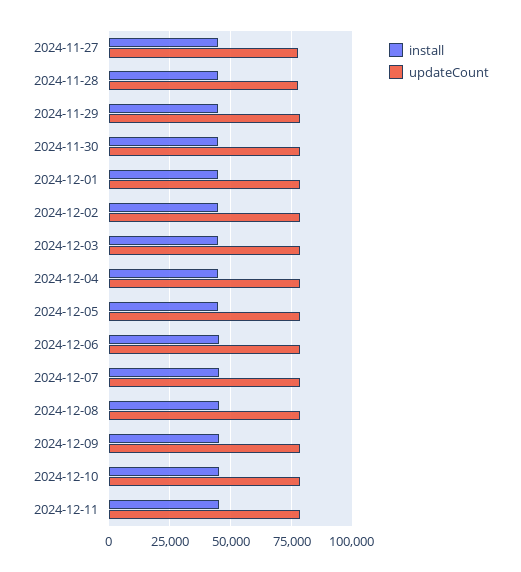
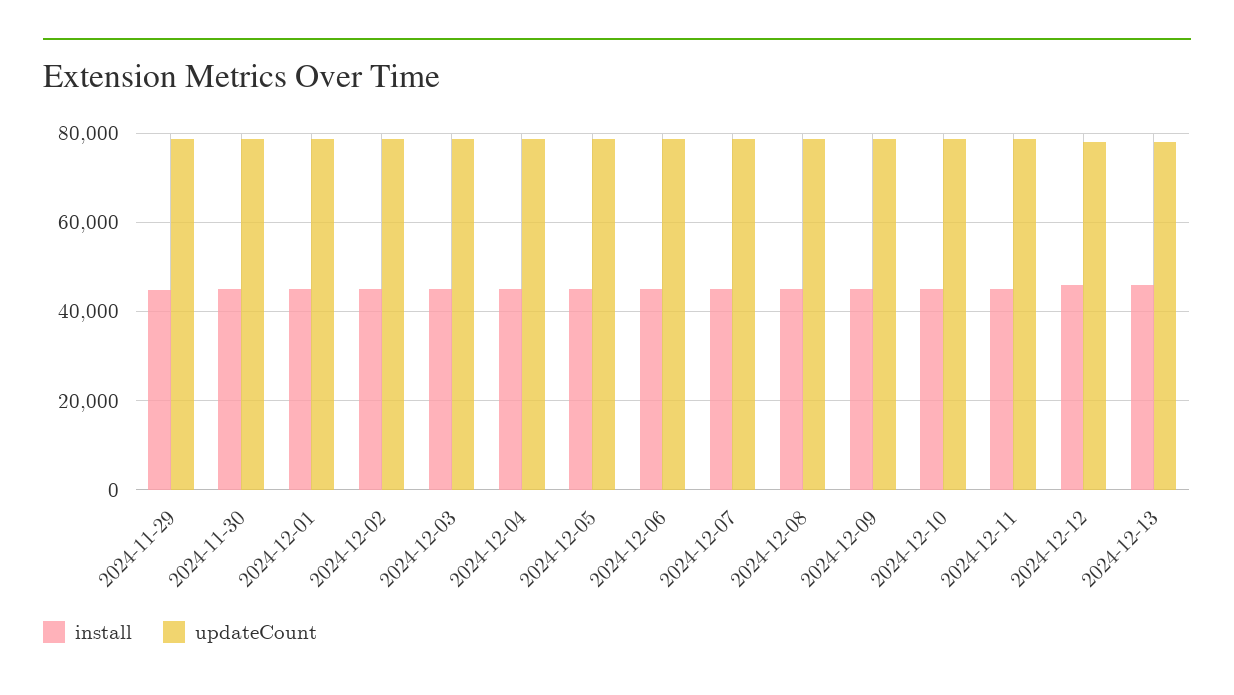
install, 2024-11-27: 45000 -> none
updateCount, 2024-11-27: 77500 -> none
install, 2024-11-28: 45000 -> none
updateCount, 2024-11-28: 77500 -> none
install, 2024-12-12: none -> 46000
updateCount, 2024-12-12: none -> 78000
install, 2024-12-13: none -> 46000
updateCount, 2024-12-13: none -> 78000

